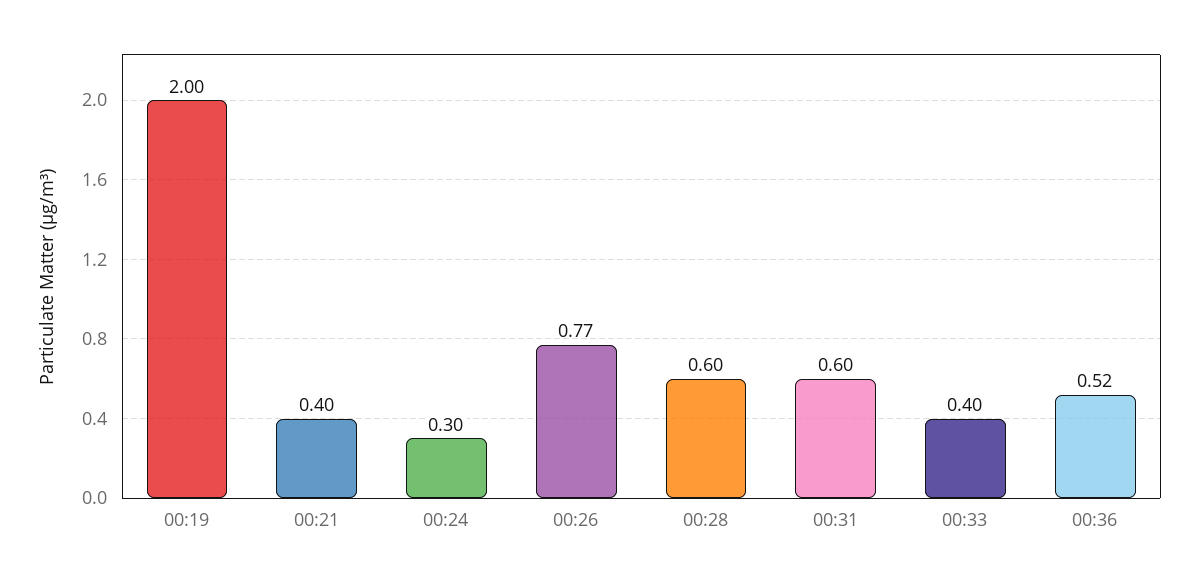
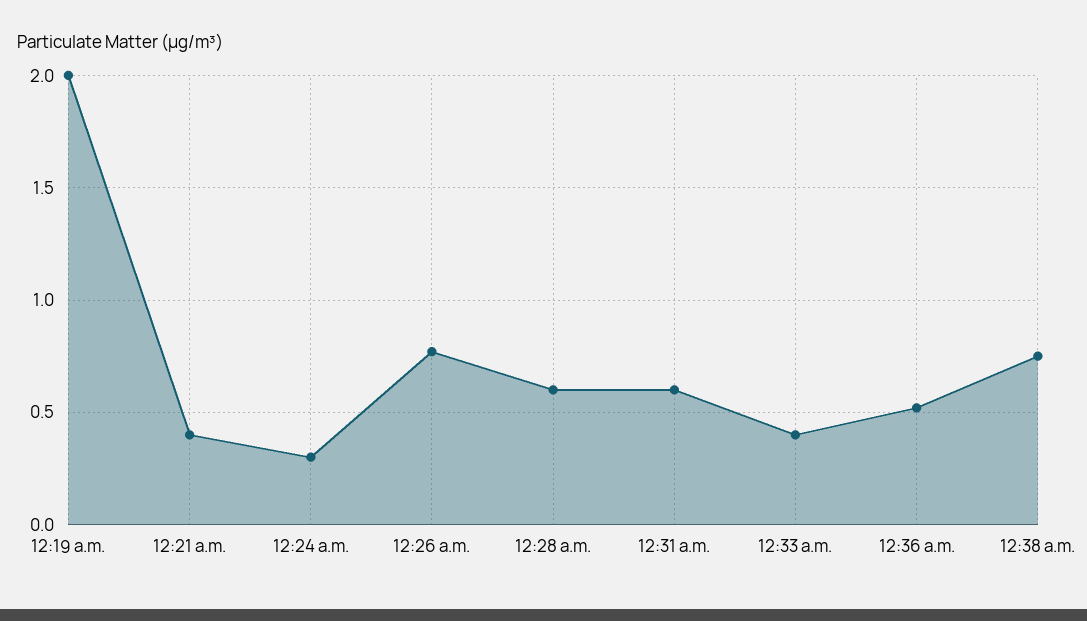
12:38 a.m.: none -> 0.75

